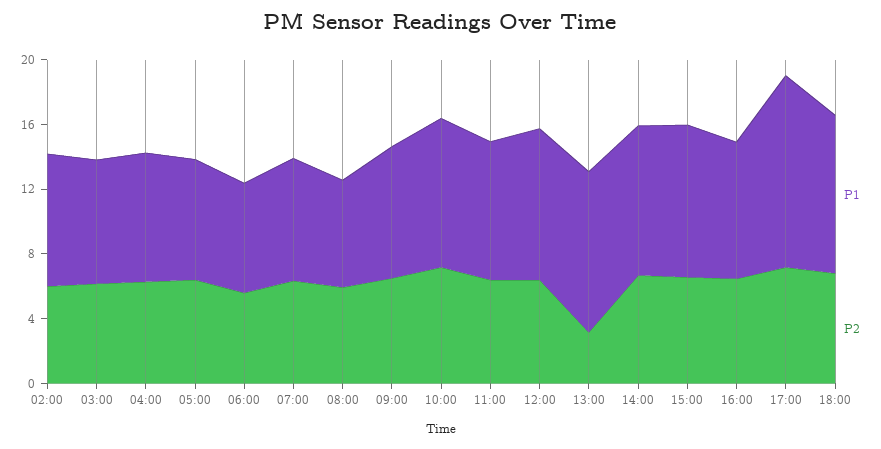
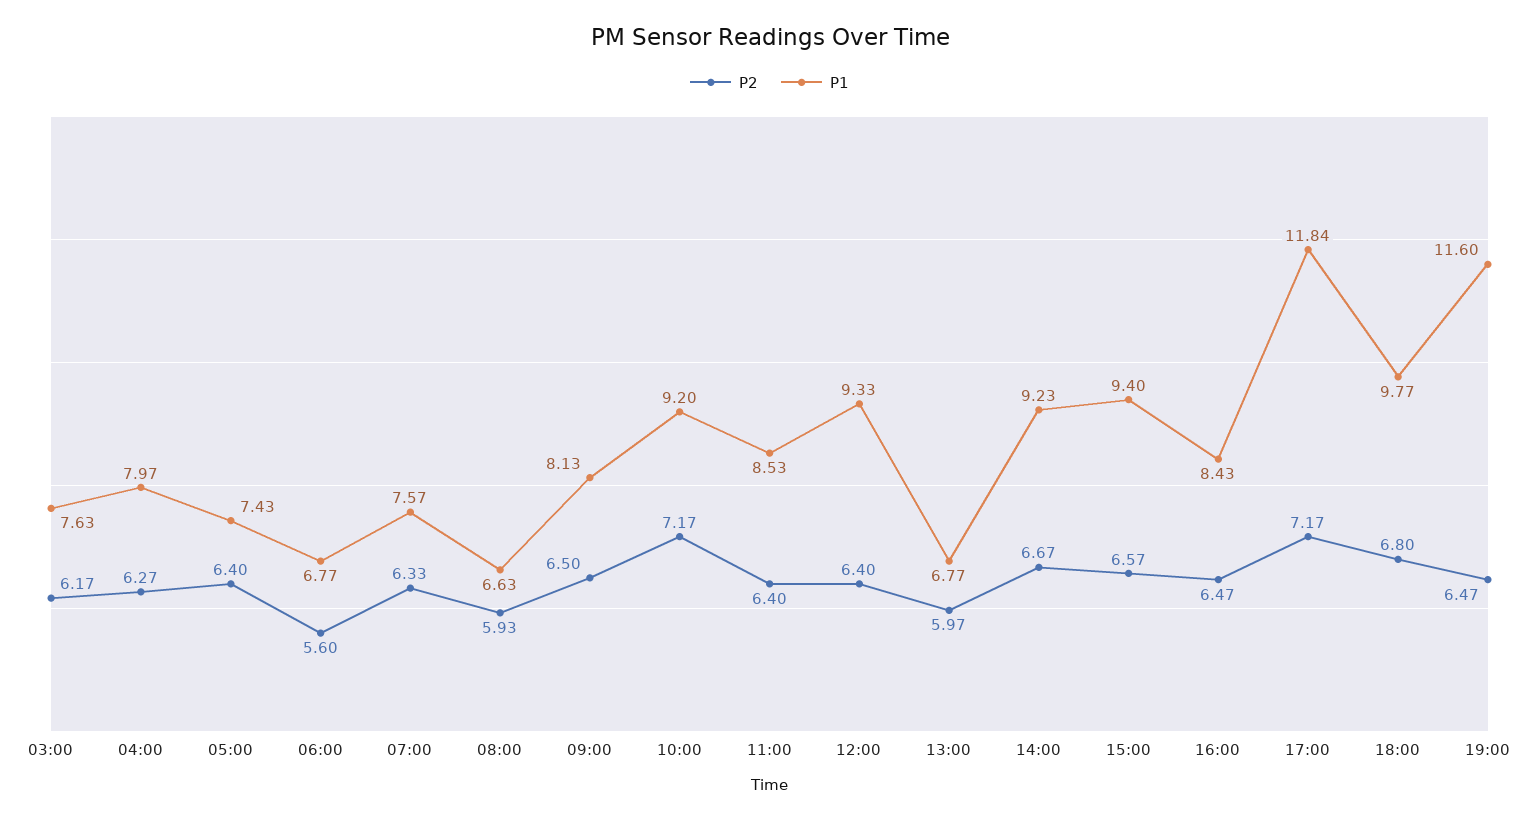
P1, 02:00: 8 -> none
P2, 02:00: 6 -> none
P1, 13:00: 10 -> 6.77
P2, 13:00: 3 -> 5.97
P2, 19:00: none -> 6.47
P1, 19:00: none -> 11.6

